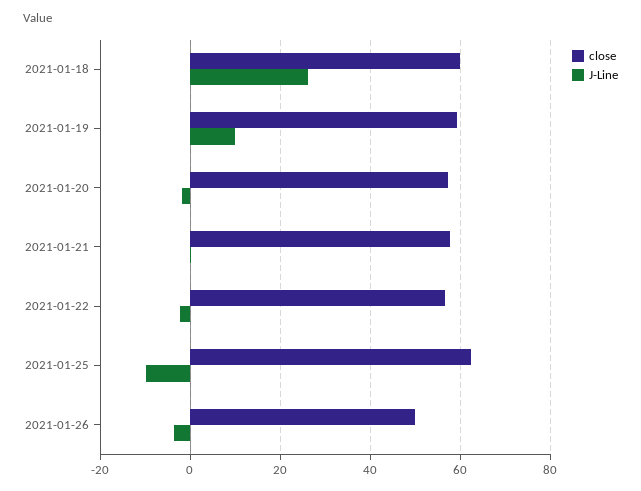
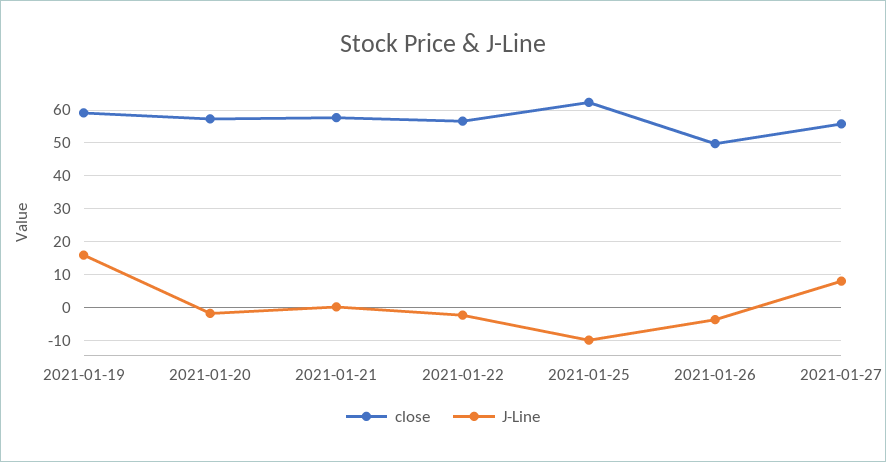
close, 2021-01-18: 60 -> none
J-Line, 2021-01-18: 26 -> none
J-Line, 2021-01-19: 10 -> 16
close, 2021-01-27: none -> 56
J-Line, 2021-01-27: none -> 8

